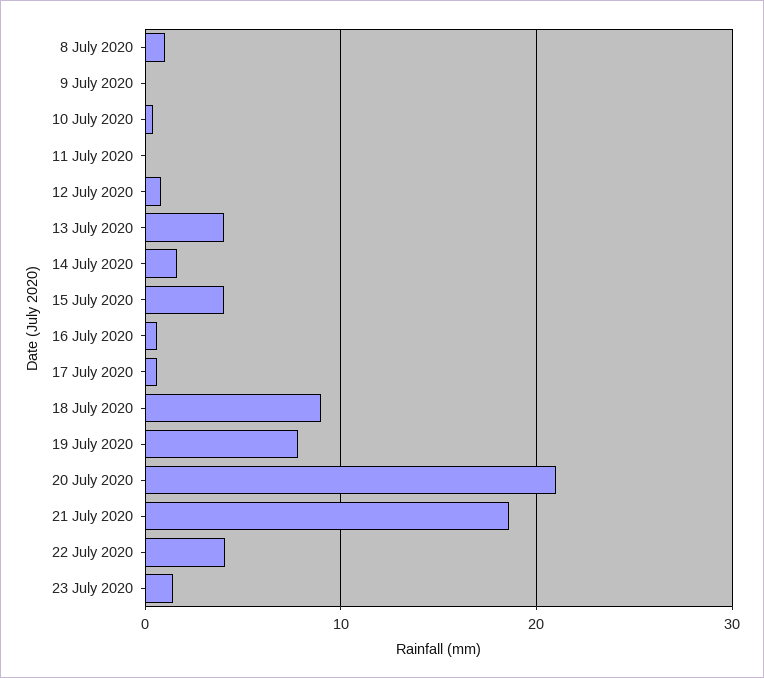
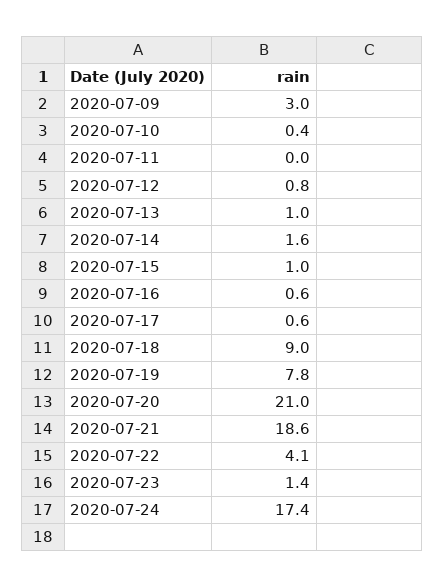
8 July 2020: 1 -> none
9 July 2020: 0 -> 3
13 July 2020: 4 -> 1
15 July 2020: 4 -> 1
2020-07-24: none -> 17.4

